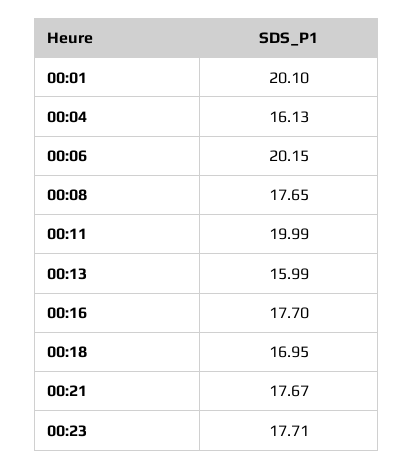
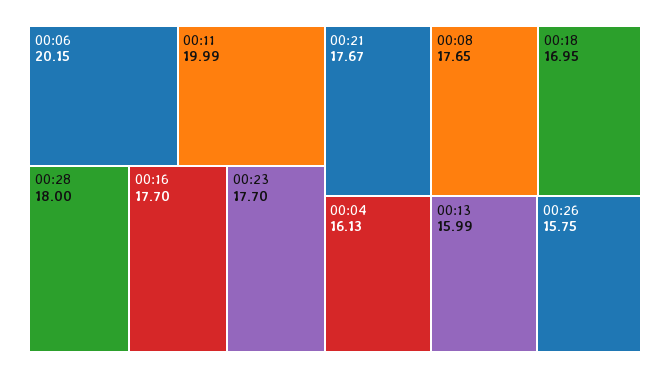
00:01: 20.1 -> none
00:23: 17.71 -> 17.7
00:28: none -> 18
00:26: none -> 15.75

